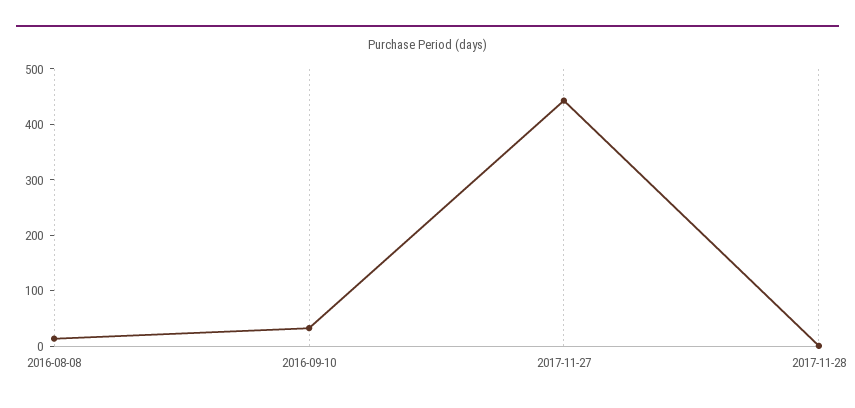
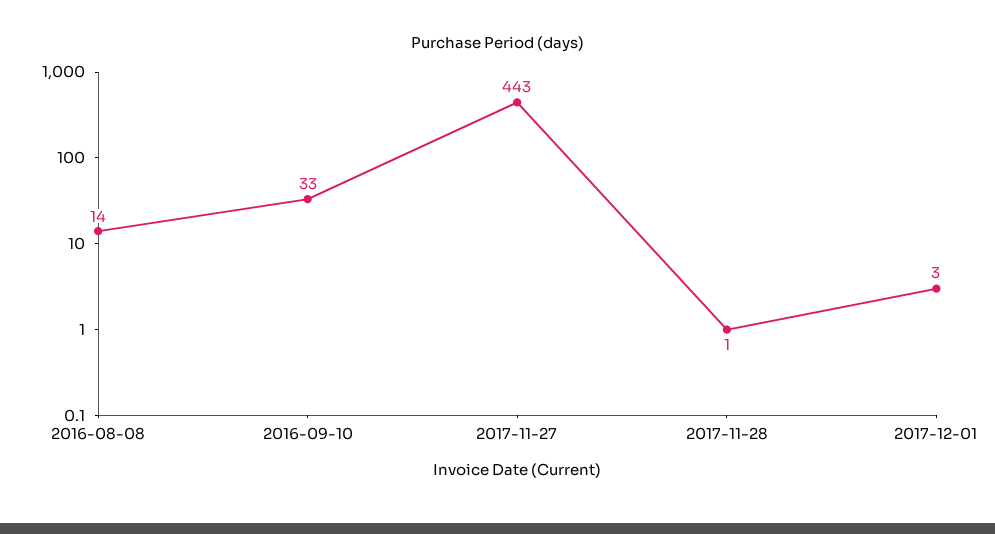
2017-12-01: none -> 3

